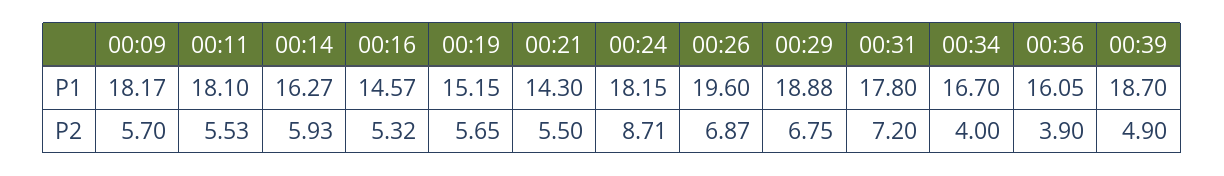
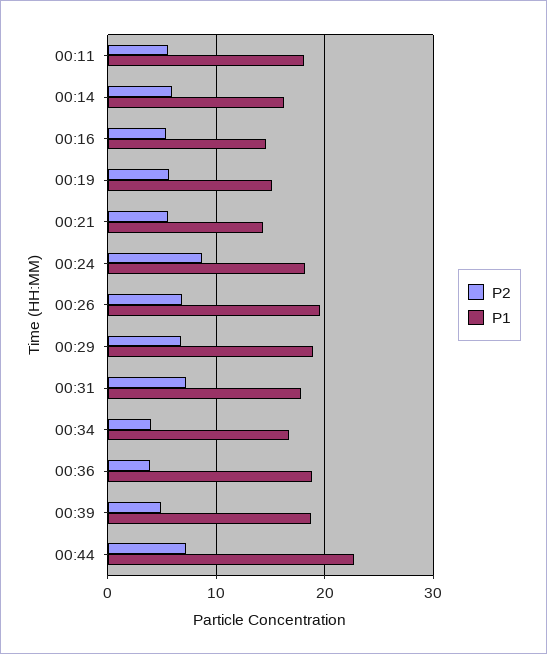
P1, 00:09: 18.17 -> none
P1, 00:36: 16.05 -> 19
P2, 00:09: 5.7 -> none
P2, 00:44: none -> 7
P1, 00:44: none -> 23

